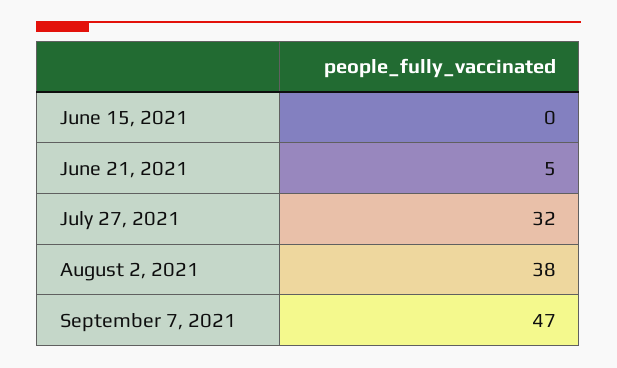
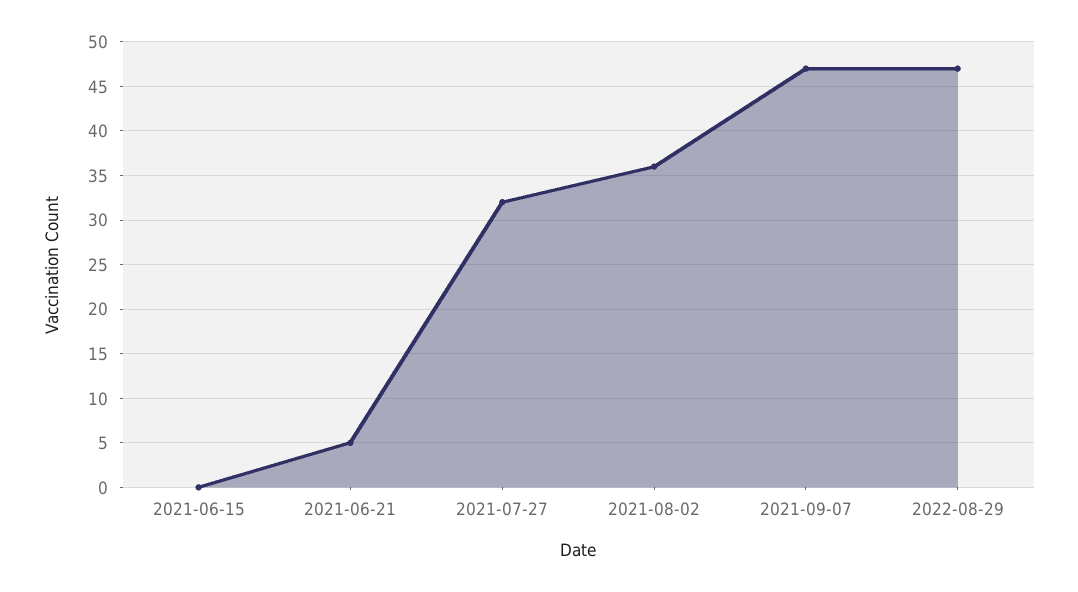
August 2, 2021: 38 -> 36
2022-08-29: none -> 47

